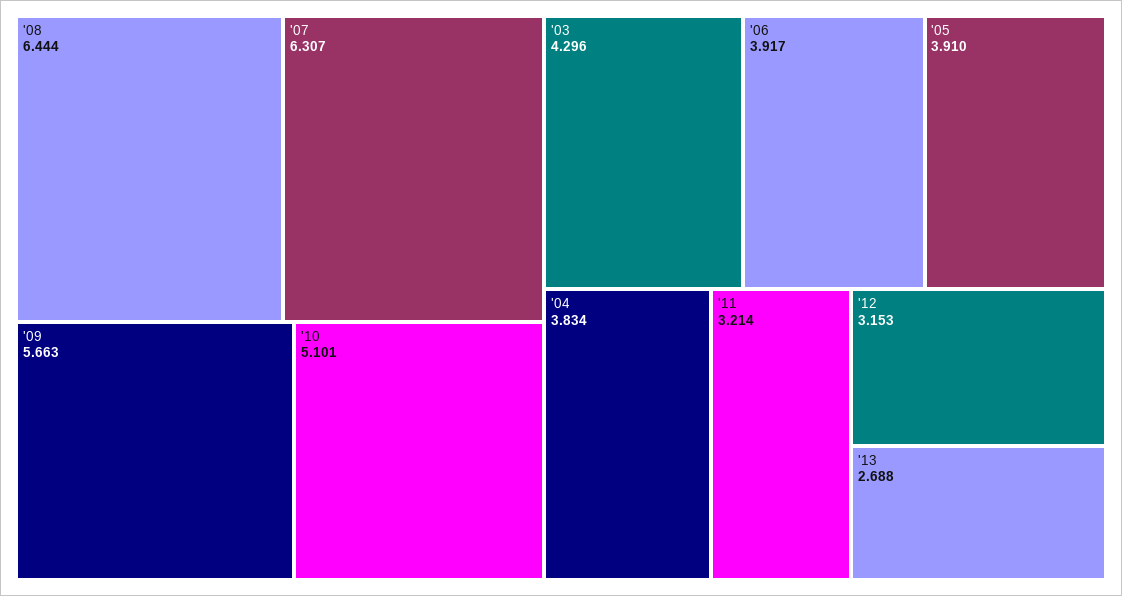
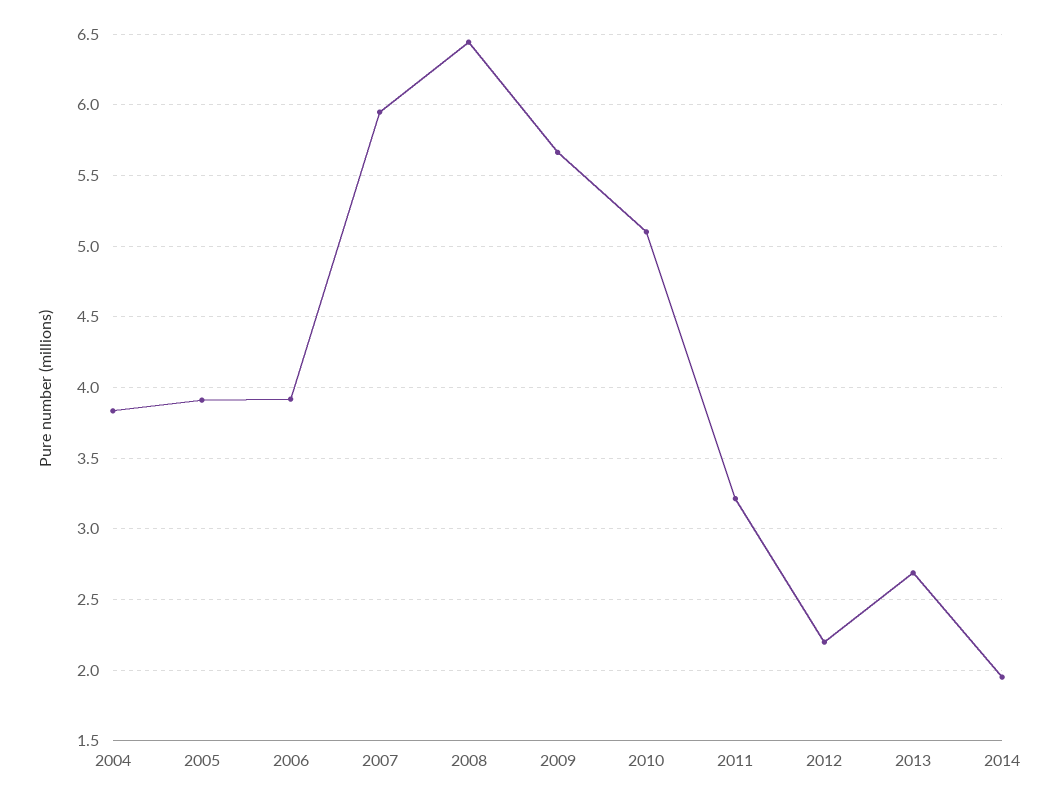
'07: 6.307 -> 5.95
'03: 4.296 -> none
'12: 3.153 -> 2.2
2014: none -> 1.95

